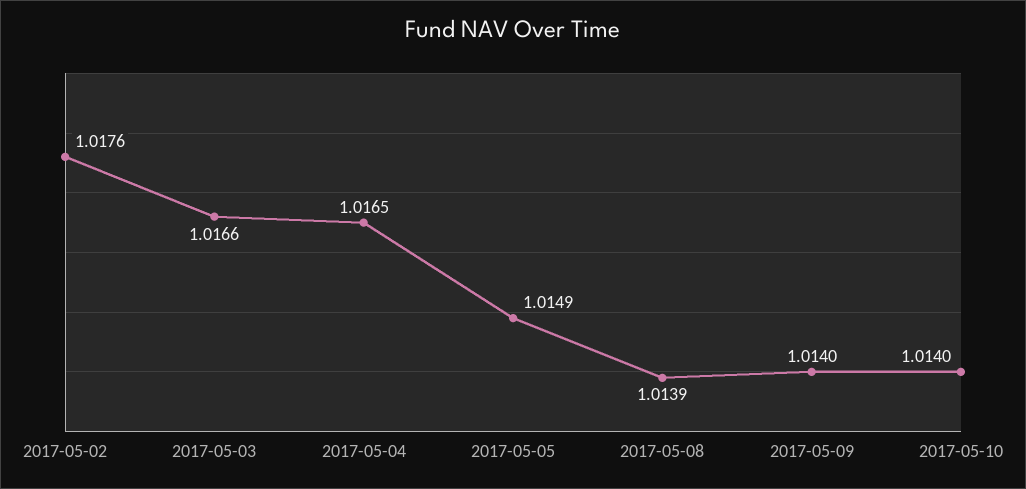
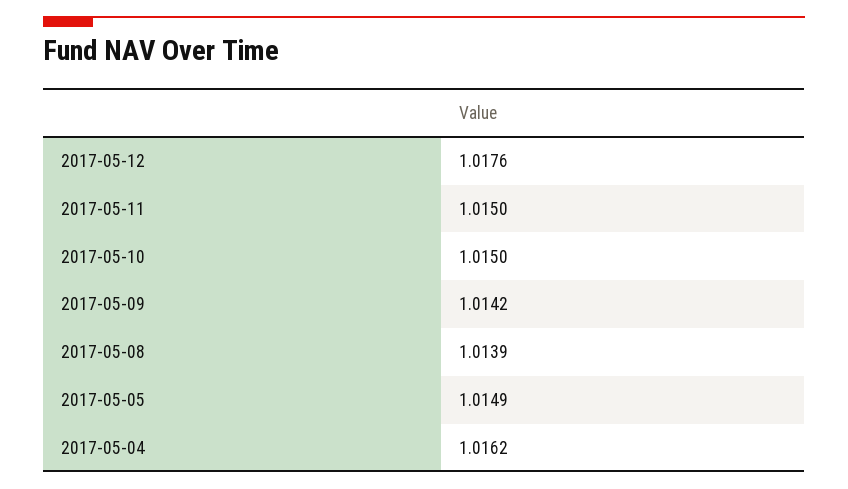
2017-05-02: 1.0176 -> none
2017-05-03: 1.0166 -> none
2017-05-04: 1.0165 -> 1.0162
2017-05-09: 1.014 -> 1.0142
2017-05-10: 1.014 -> 1.015
2017-05-12: none -> 1.0176
2017-05-11: none -> 1.015

